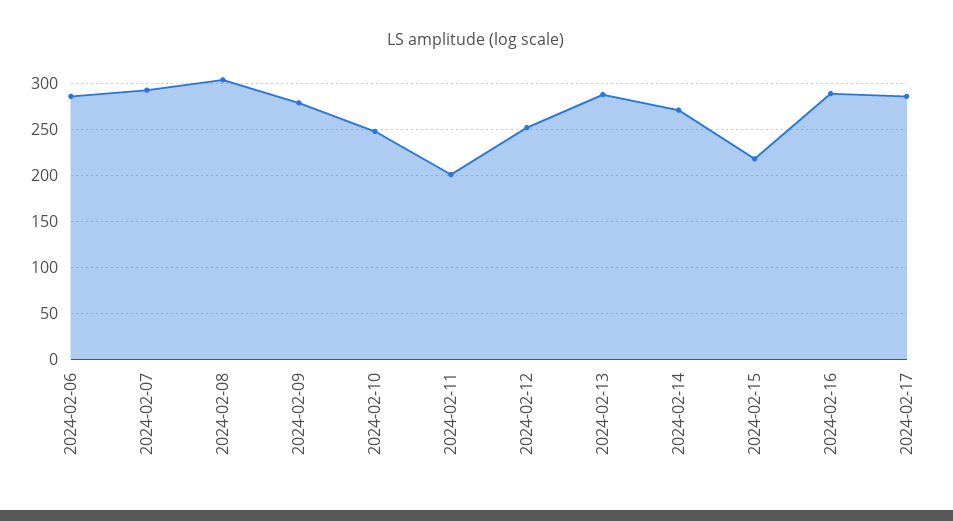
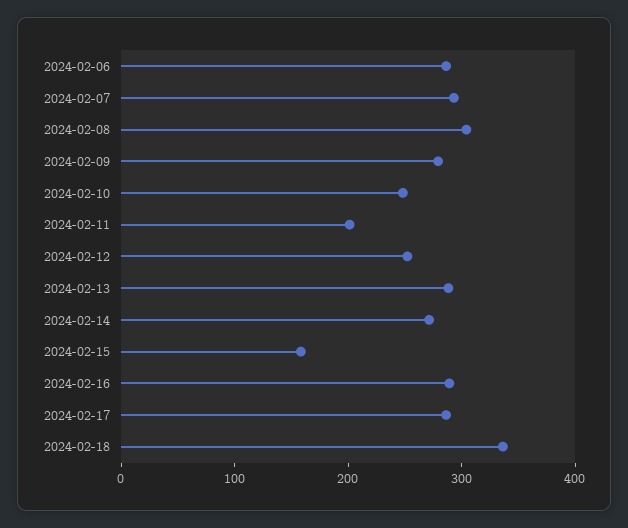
2024-02-15: 220 -> 160
2024-02-18: none -> 340

